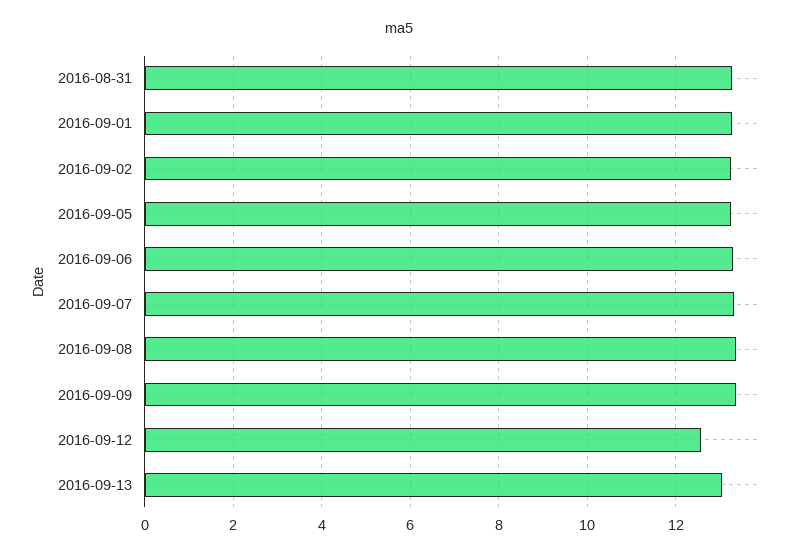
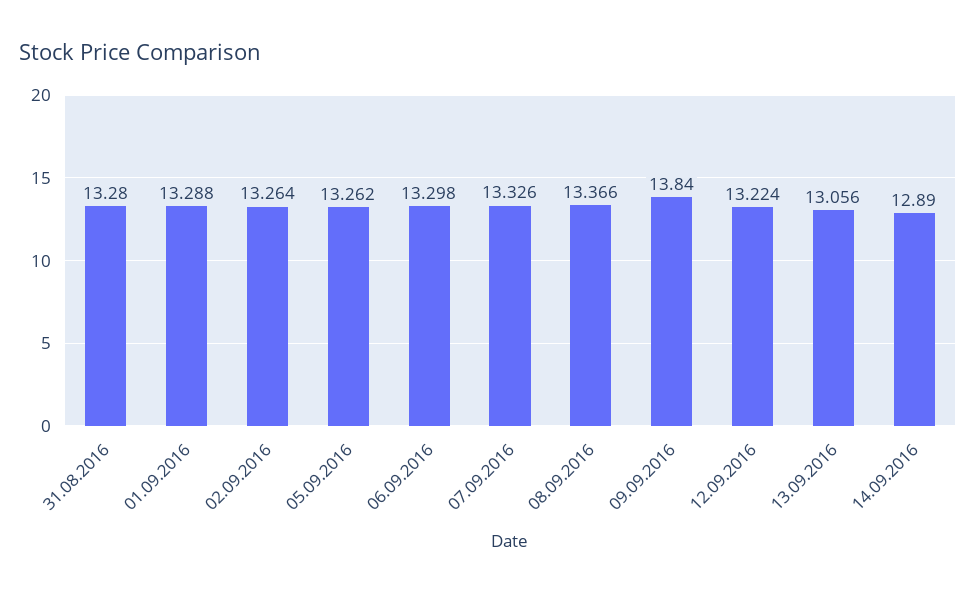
2016-09-09: 13.4 -> 13.84
2016-09-12: 12.6 -> 13.224
14.09.2016: none -> 12.89

